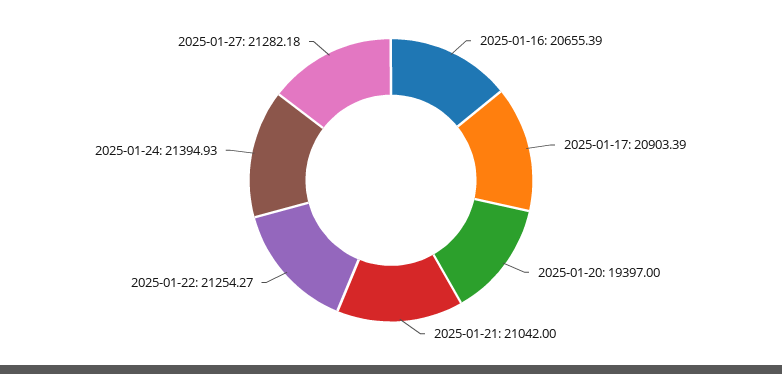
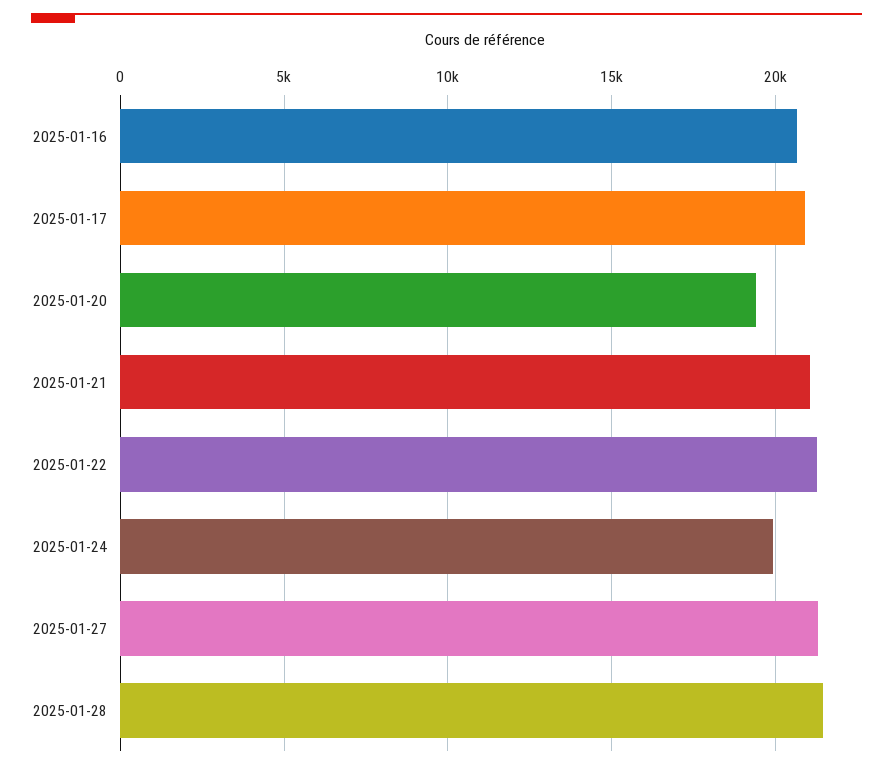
2025-01-24: 21394.93 -> 20000
2025-01-28: none -> 21500

